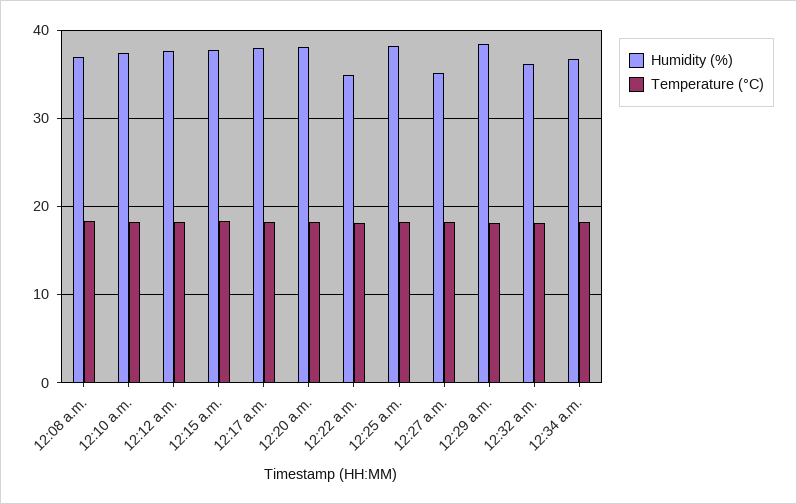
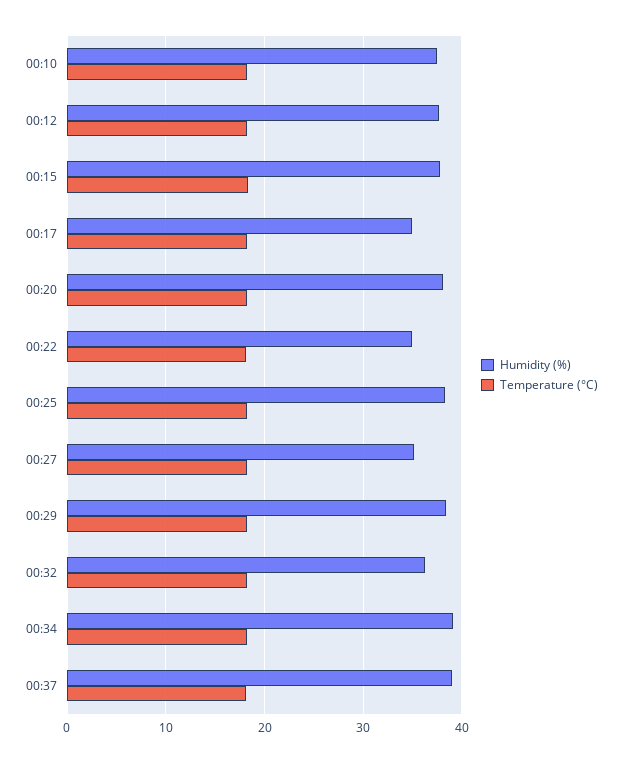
Humidity (%), 12:08 a.m.: 37 -> none
Temperature (°C), 12:08 a.m.: 18 -> none
Humidity (%), 12:17 a.m.: 38 -> 35
Humidity (%), 12:34 a.m.: 37 -> 39
Humidity (%), 00:37: none -> 39
Temperature (°C), 00:37: none -> 18

